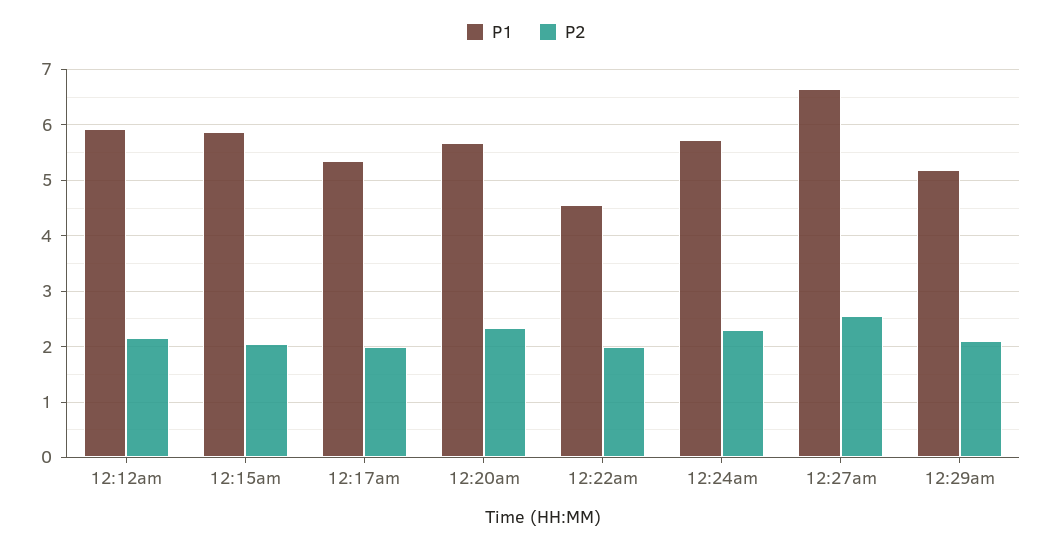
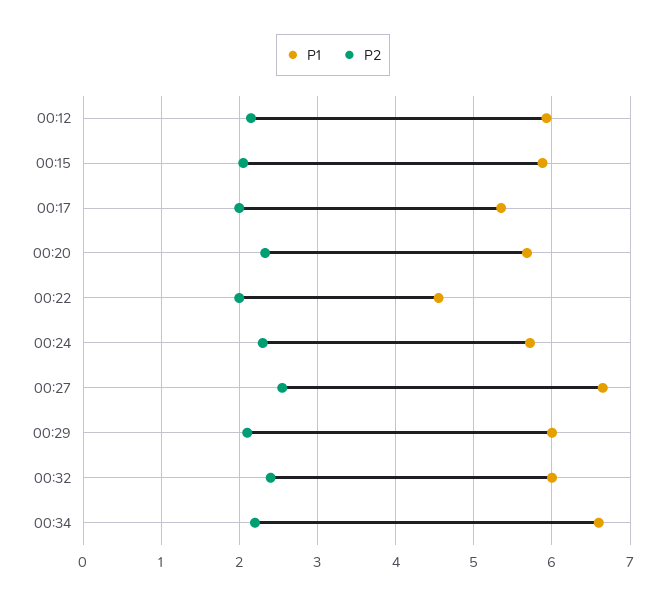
P1, 12:29am: 5.2 -> 6
P1, 00:32: none -> 6
P2, 00:32: none -> 2.4
P1, 00:34: none -> 6.6
P2, 00:34: none -> 2.2

